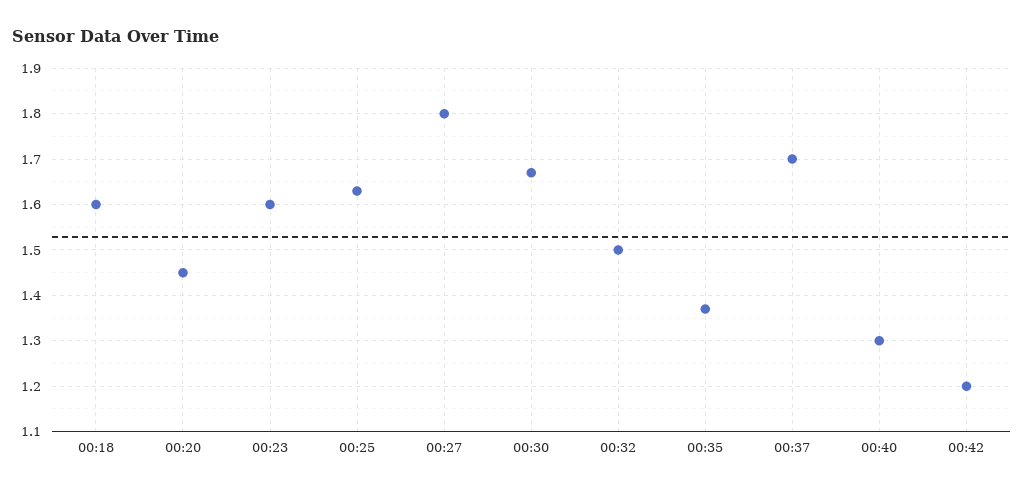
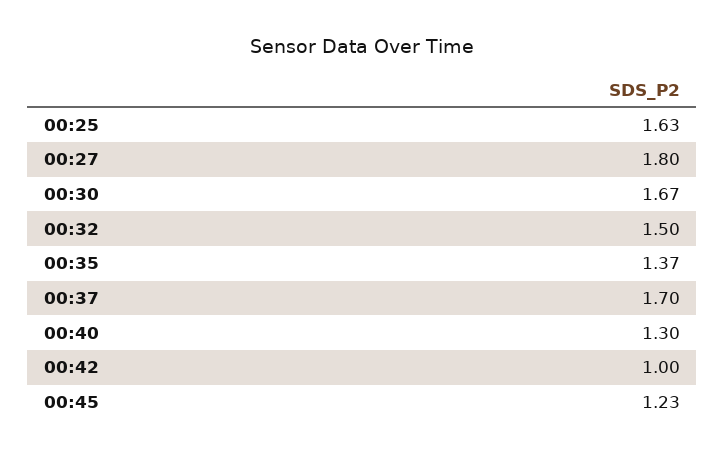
00:18: 1.6 -> none
00:20: 1.45 -> none
00:23: 1.6 -> none
00:42: 1.2 -> 1
00:45: none -> 1.23

